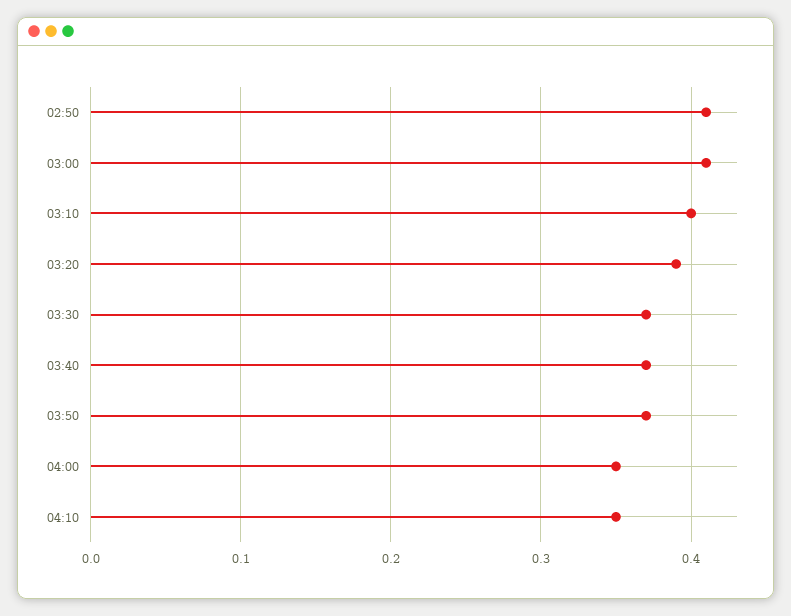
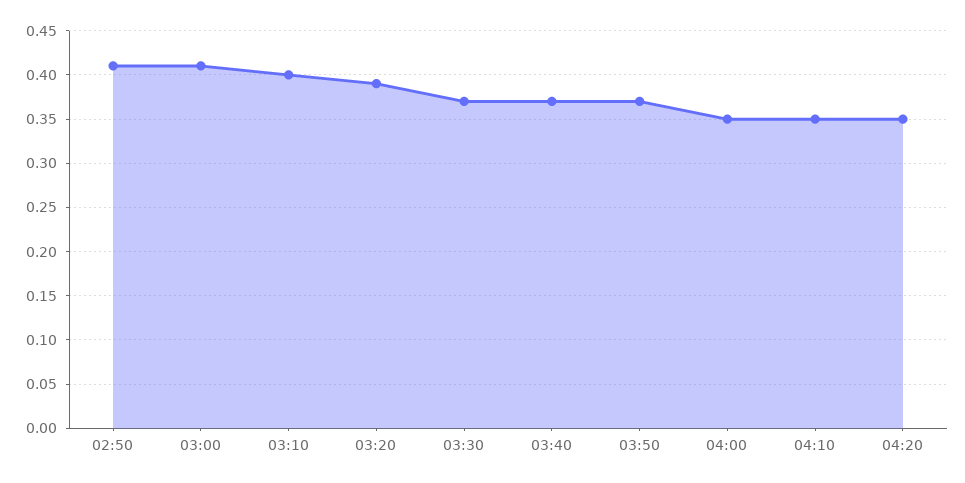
04:20: none -> 0.35

